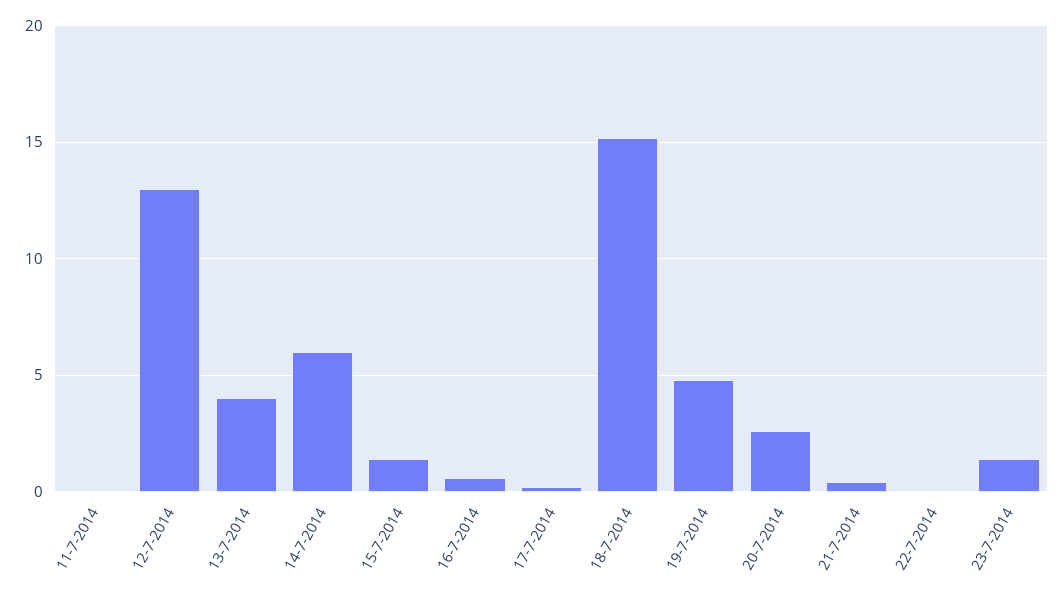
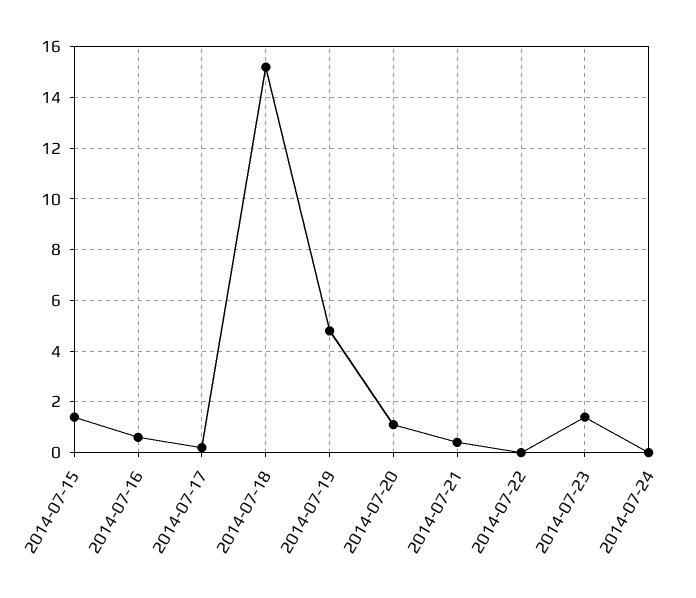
11-7-2014: 0 -> none
12-7-2014: 13 -> none
13-7-2014: 4 -> none
14-7-2014: 6 -> none
20-7-2014: 2.5 -> 1
2014-07-24: none -> 0

